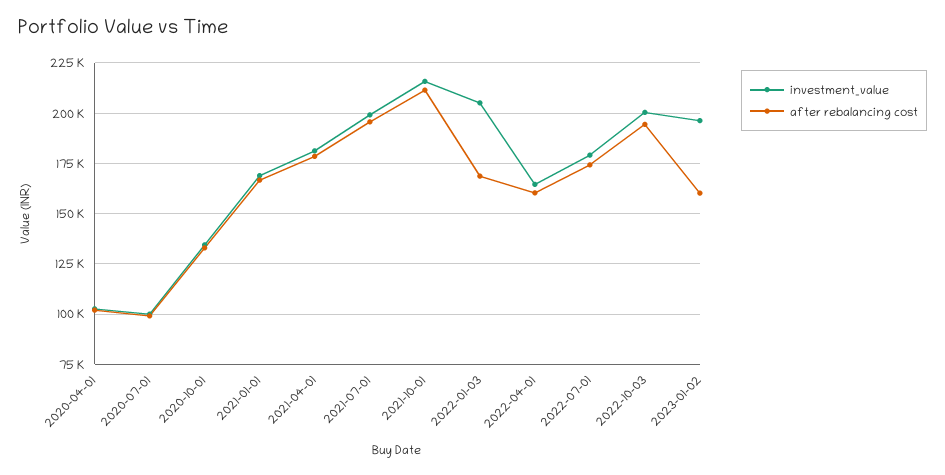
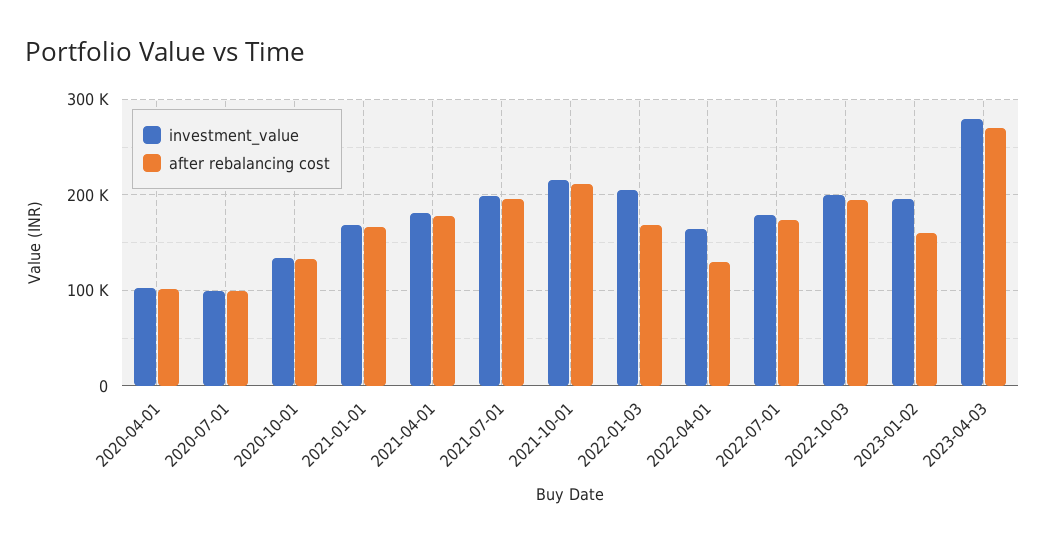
after rebalancing cost, 2022-04-01: 160000 -> 130000
investment_value, 2023-04-03: none -> 280000
after rebalancing cost, 2023-04-03: none -> 270000

